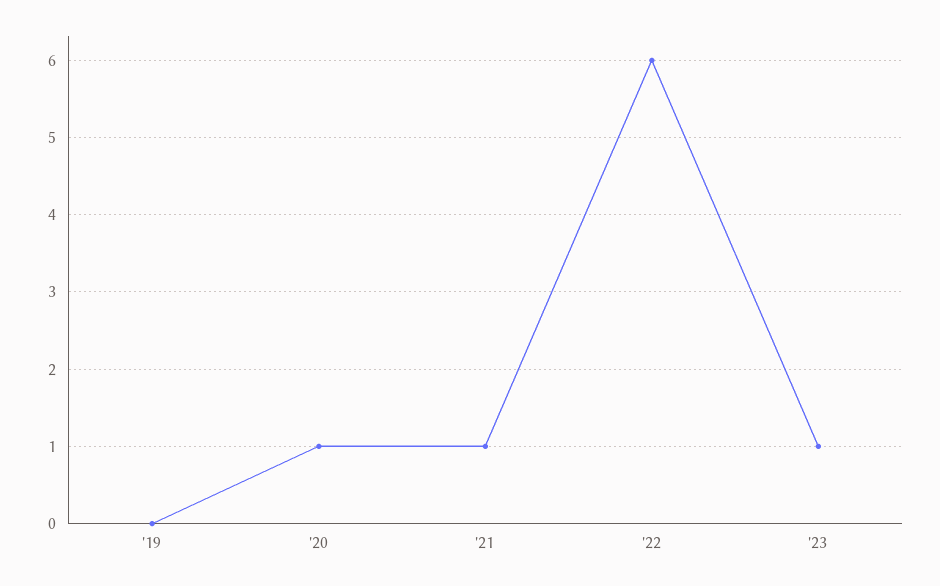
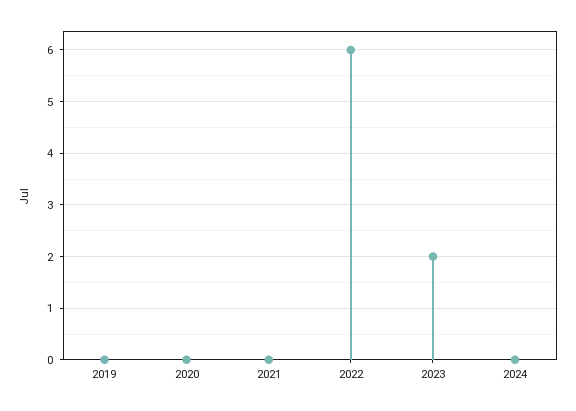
'20: 1 -> 0
'21: 1 -> 0
'23: 1 -> 2
2024: none -> 0

